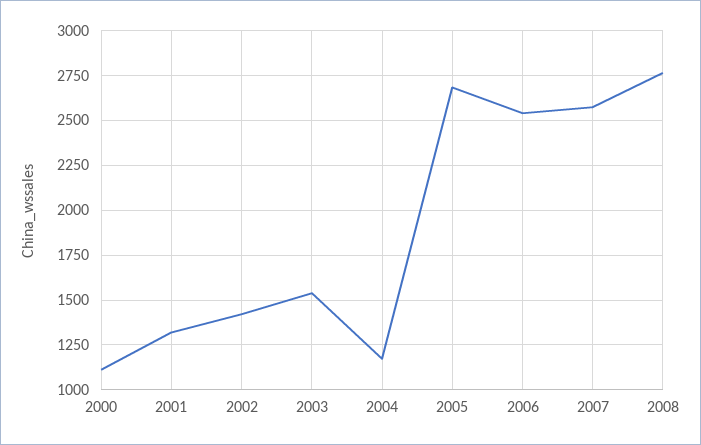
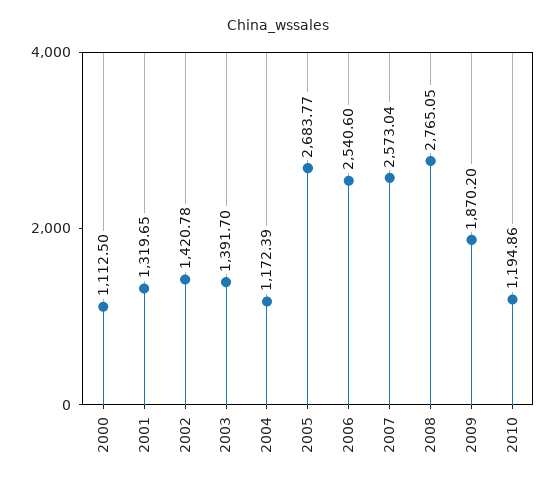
2003: 1550 -> 1391.7
2009: none -> 1870.2
2010: none -> 1194.86

